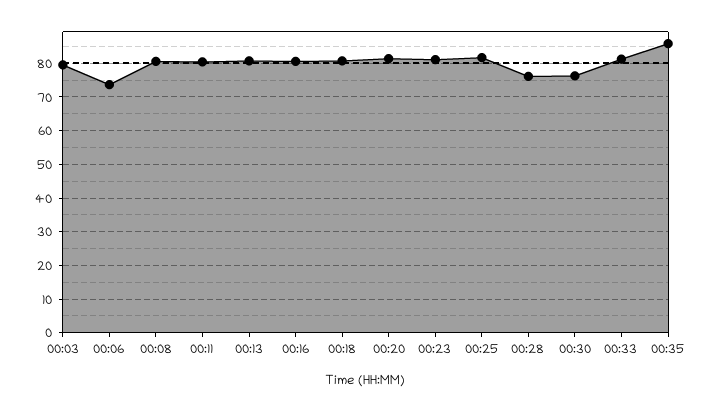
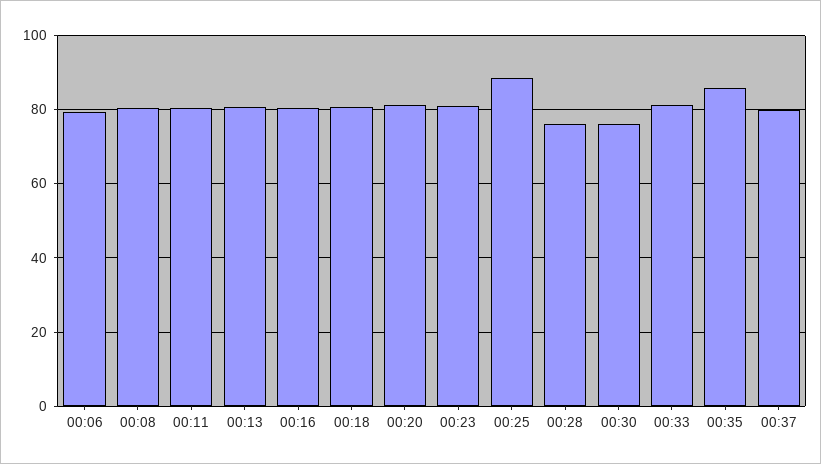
00:03: 80 -> none
00:06: 74 -> 80
00:25: 82 -> 88
00:37: none -> 80

